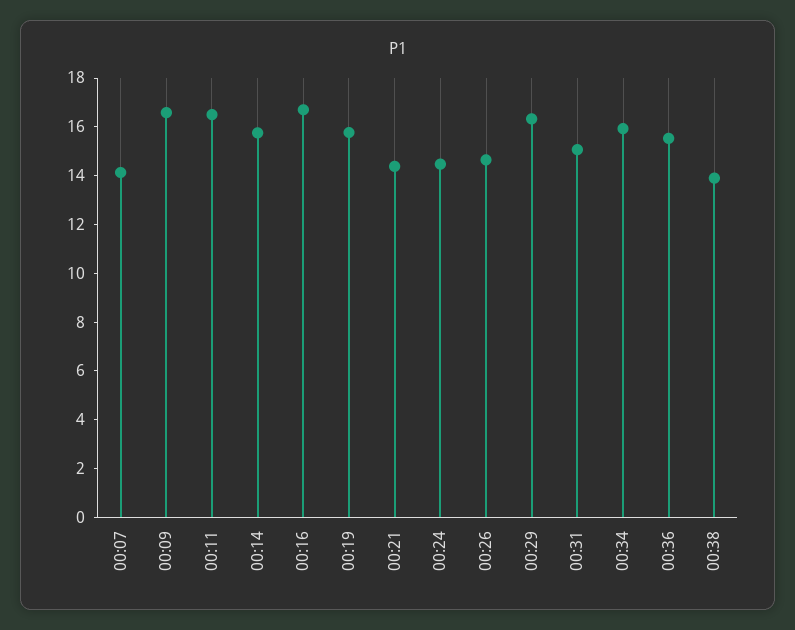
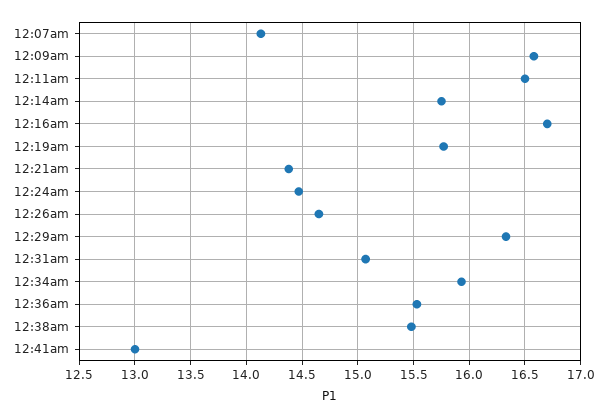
00:38: 14 -> 15.5
12:41am: none -> 13

